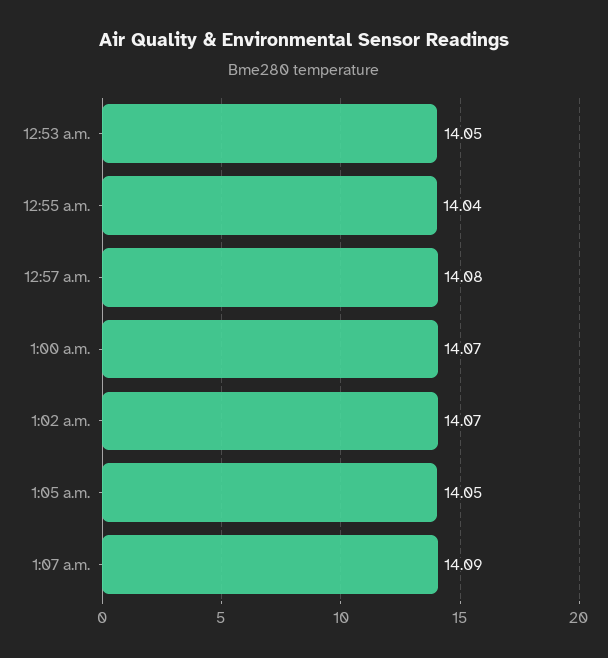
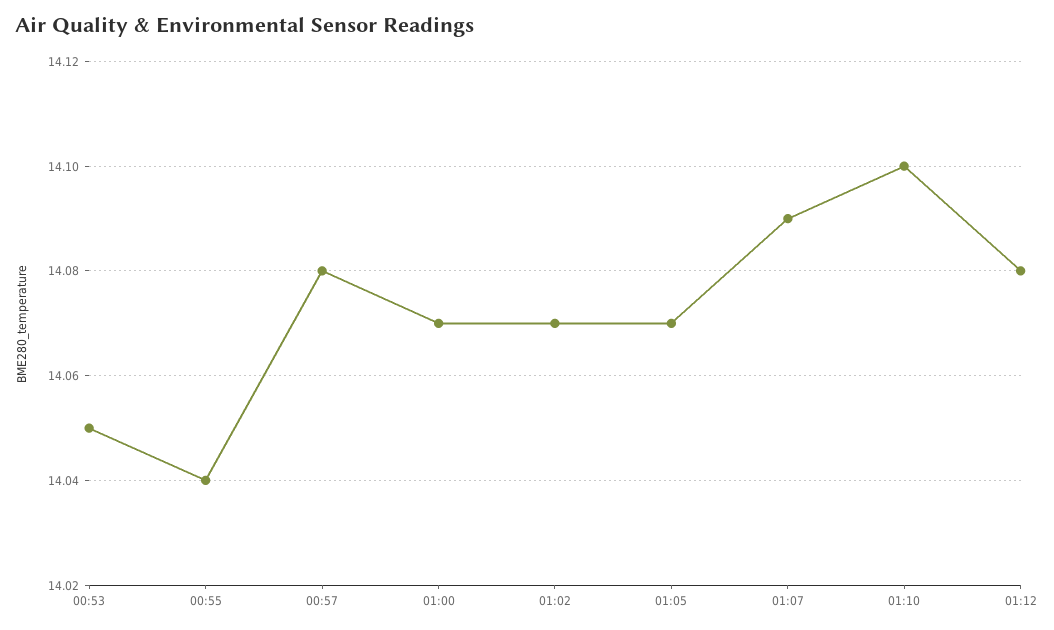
1:05 a.m.: 14.05 -> 14.07
01:10: none -> 14.1
01:12: none -> 14.08

